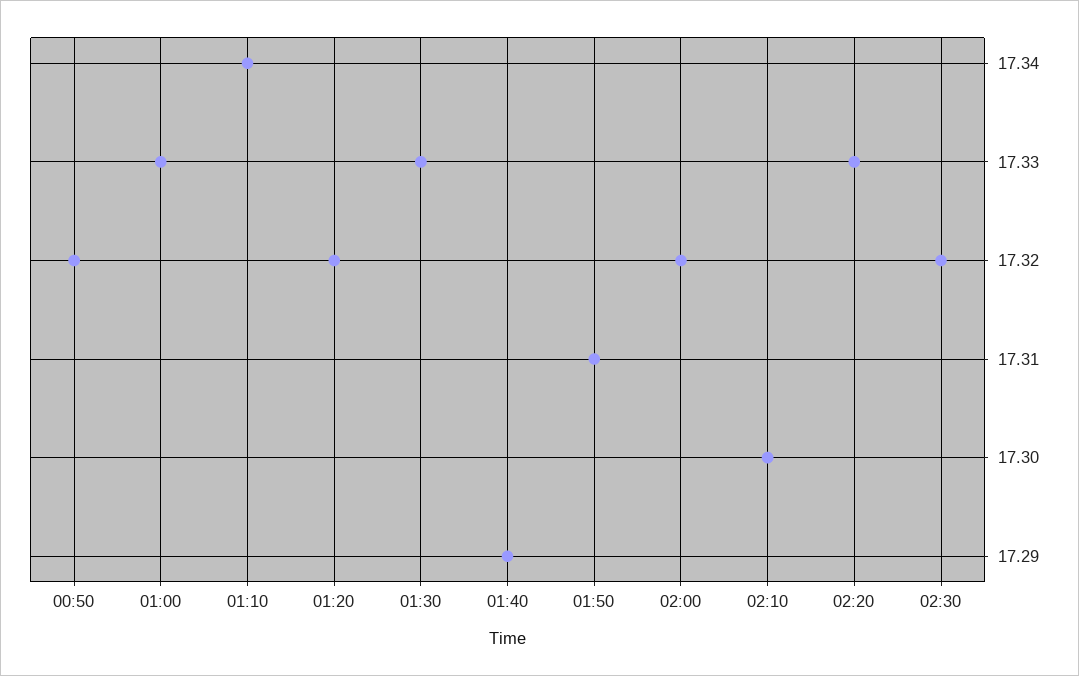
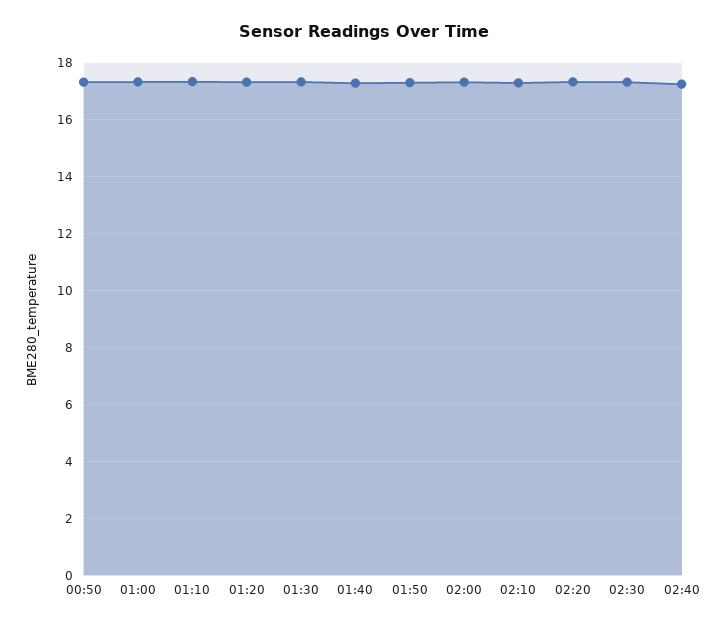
02:40: none -> 17.25

